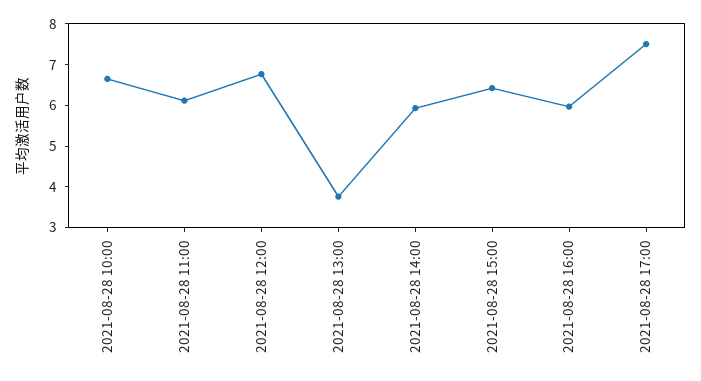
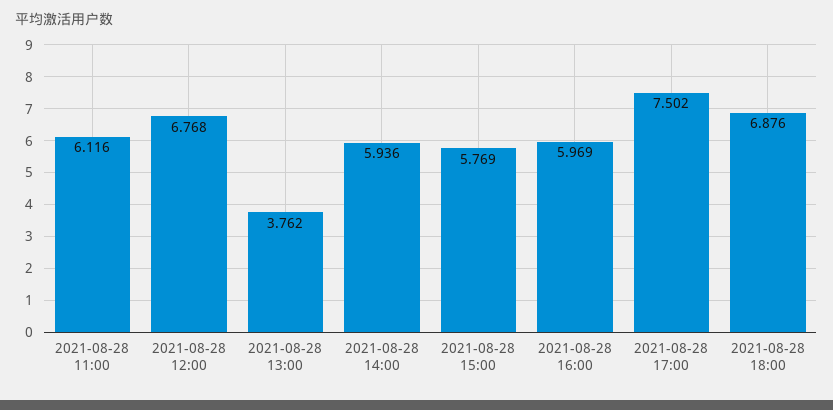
2021-08-28 10:00: 6.6 -> none
2021-08-28 15:00: 6.4 -> 5.769
2021-08-28 18:00: none -> 6.876

